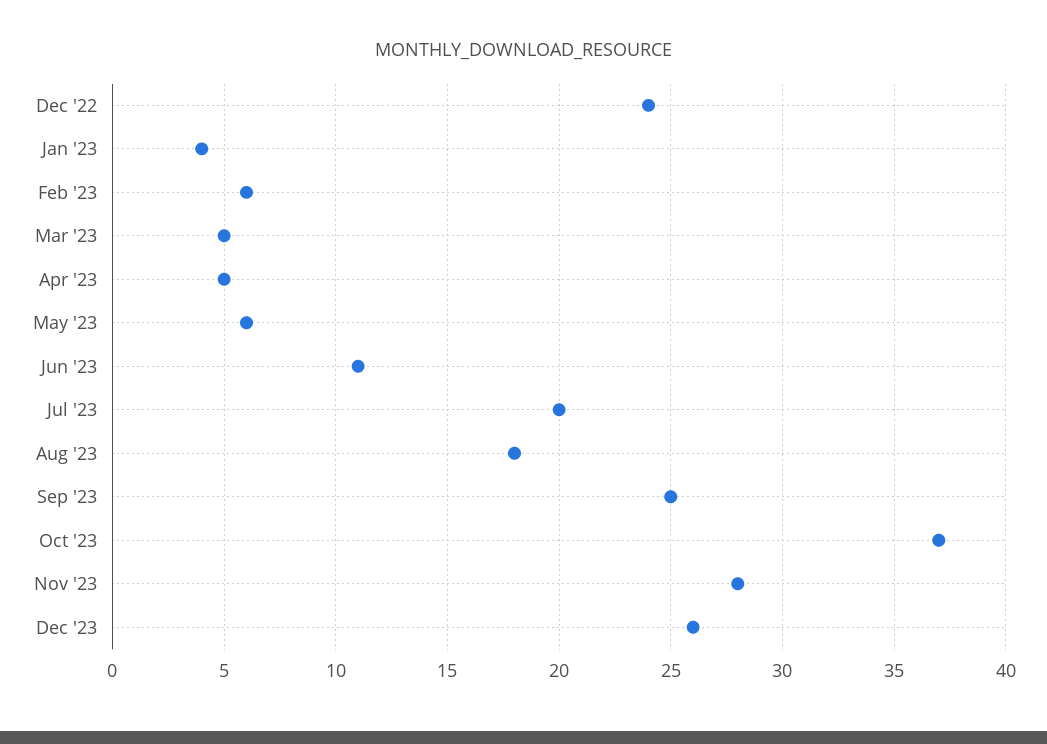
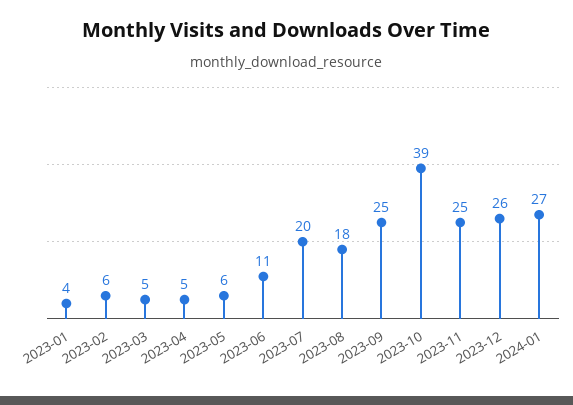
Dec '22: 24 -> none
Oct '23: 37 -> 39
Nov '23: 28 -> 25
2024-01: none -> 27

